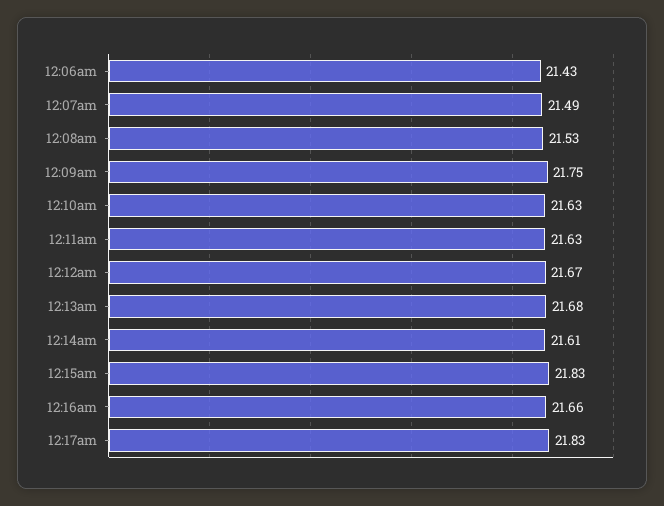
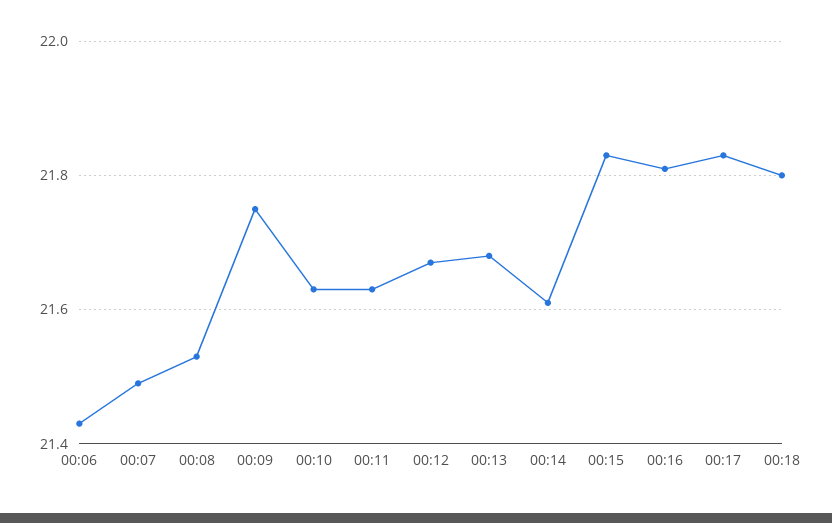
12:16am: 21.66 -> 21.8
00:18: none -> 21.8

